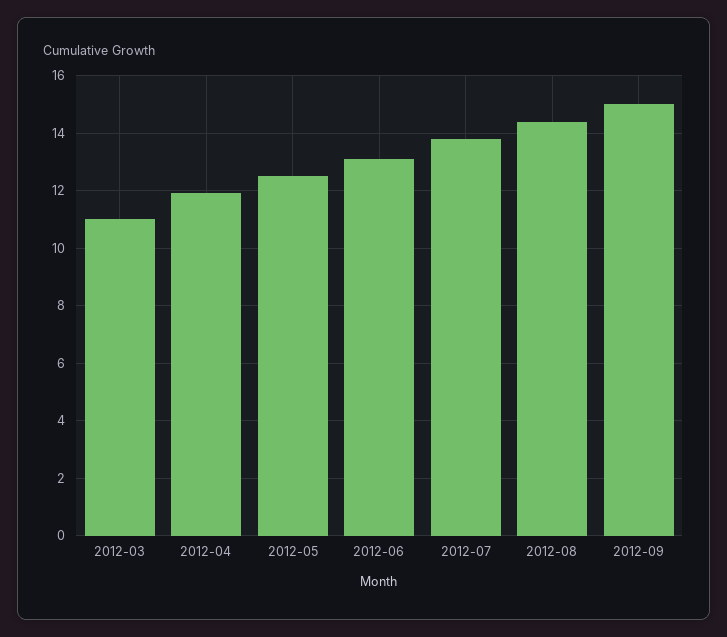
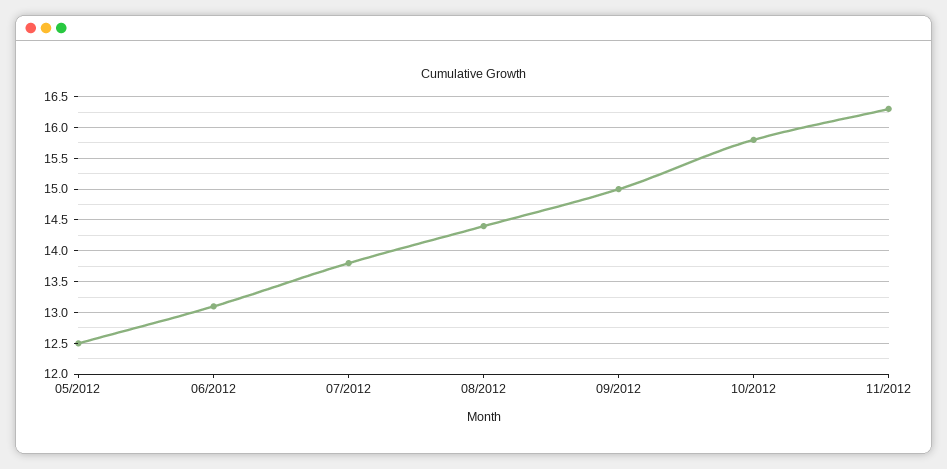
2012-03: 11 -> none
2012-04: 12 -> none
10/2012: none -> 15.8
11/2012: none -> 16.3

